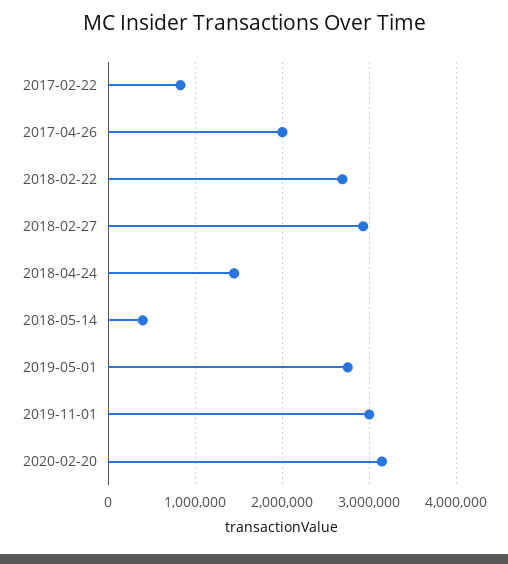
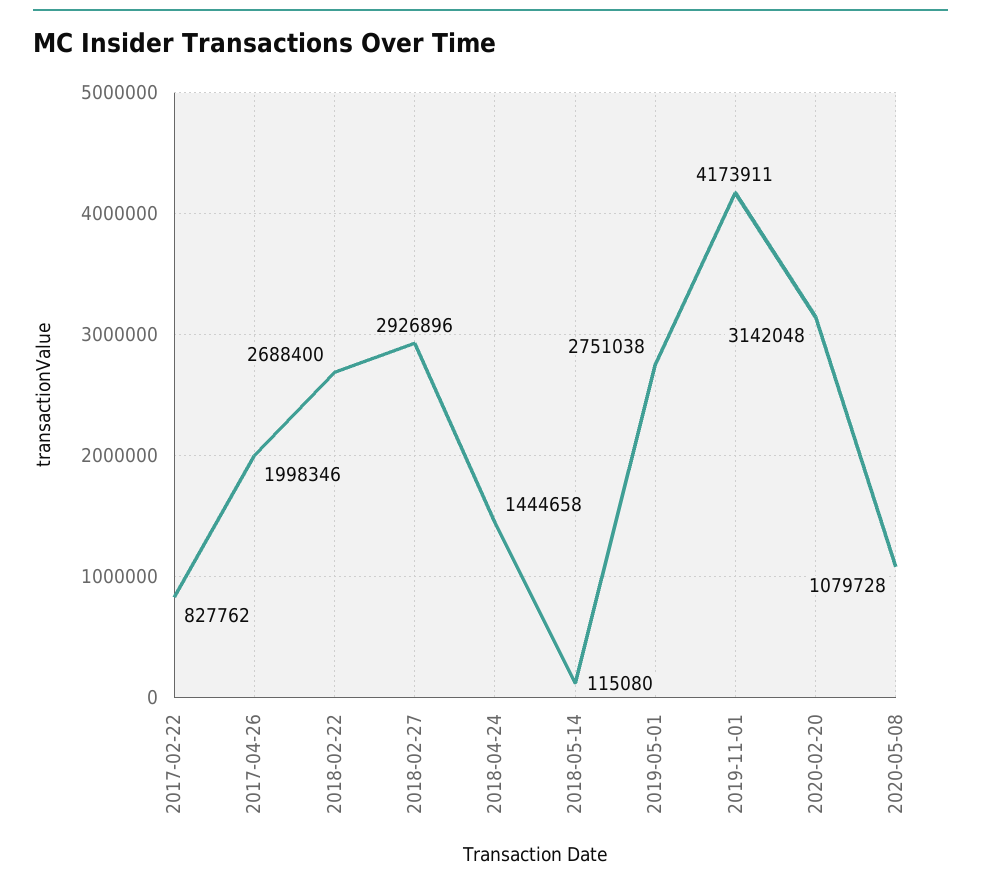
2018-05-14: 400000 -> 115080
2019-11-01: 3000000 -> 4173911
2020-05-08: none -> 1079728

